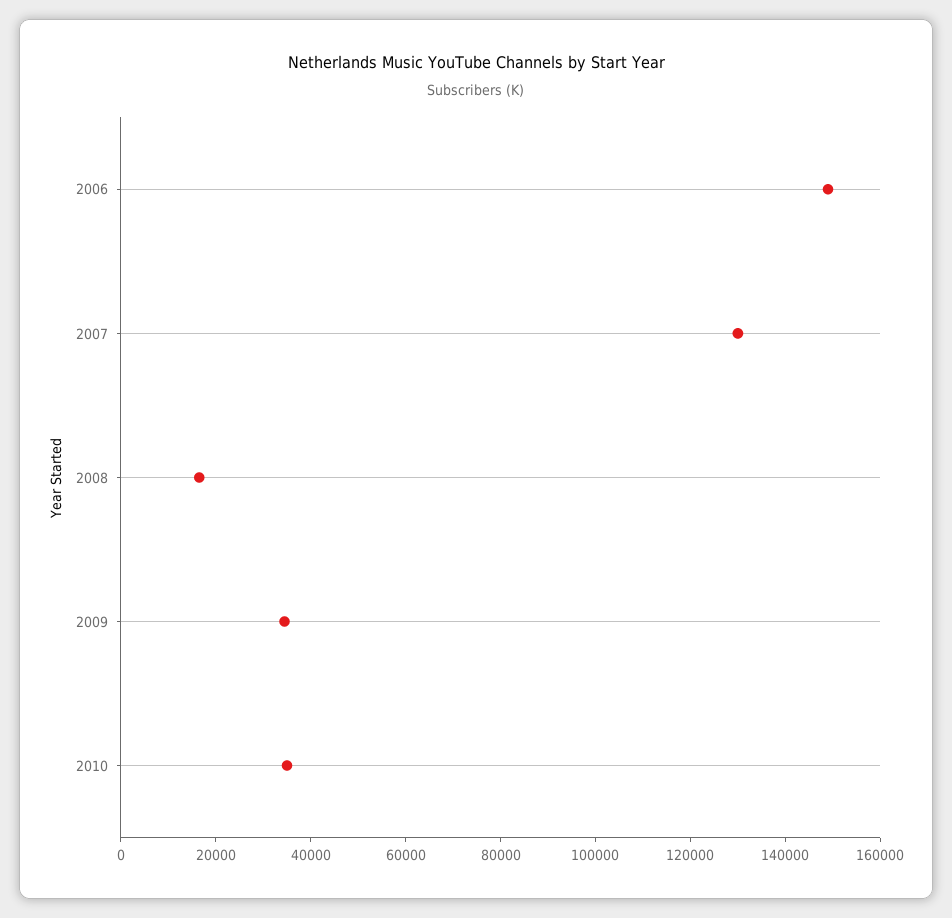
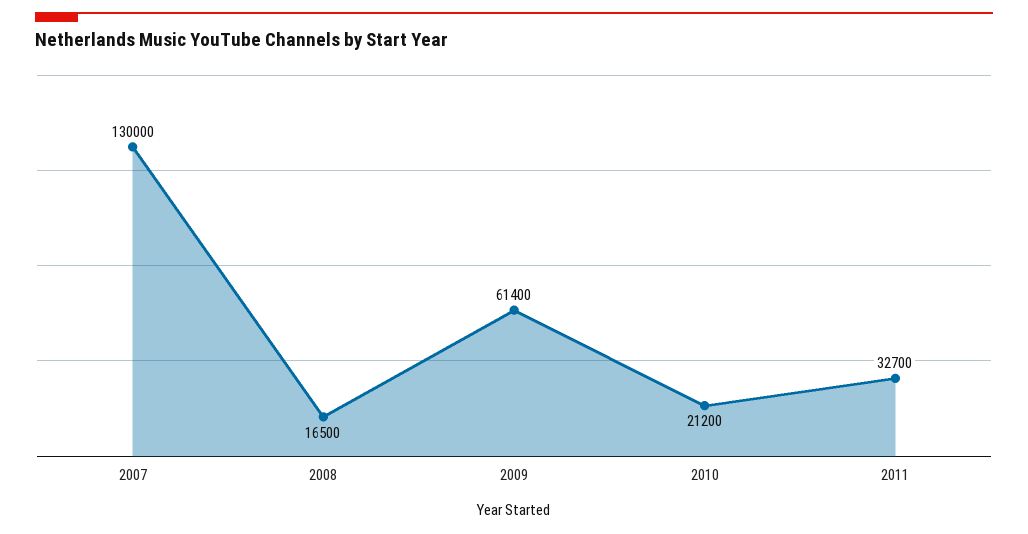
2006: 150000 -> none
2009: 35000 -> 61400
2010: 35000 -> 21200
2011: none -> 32700

